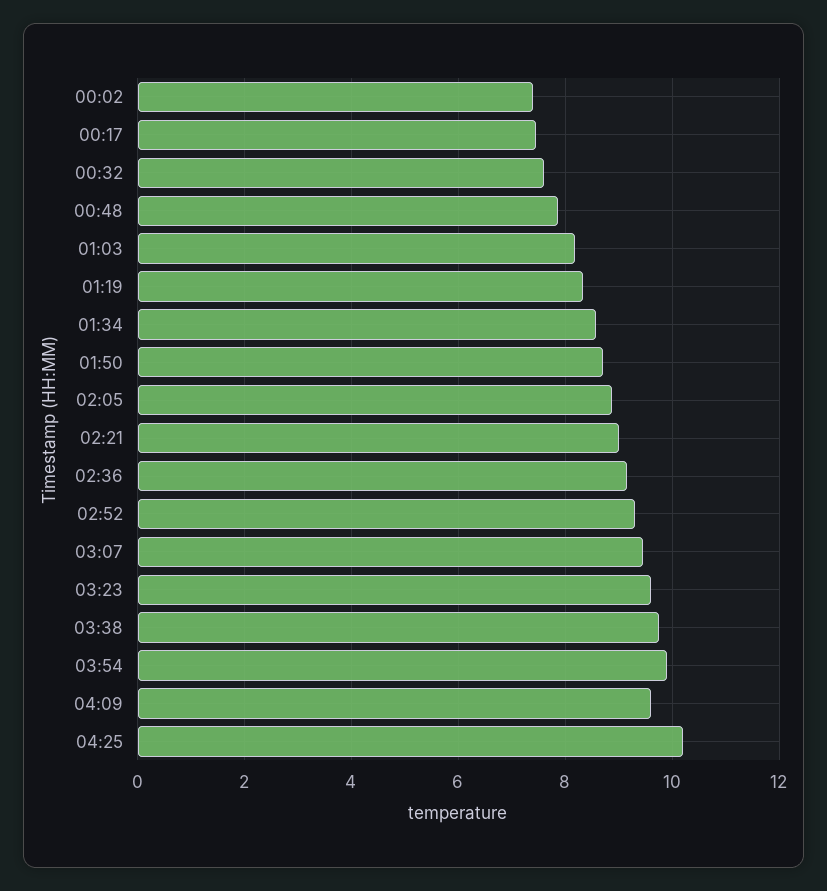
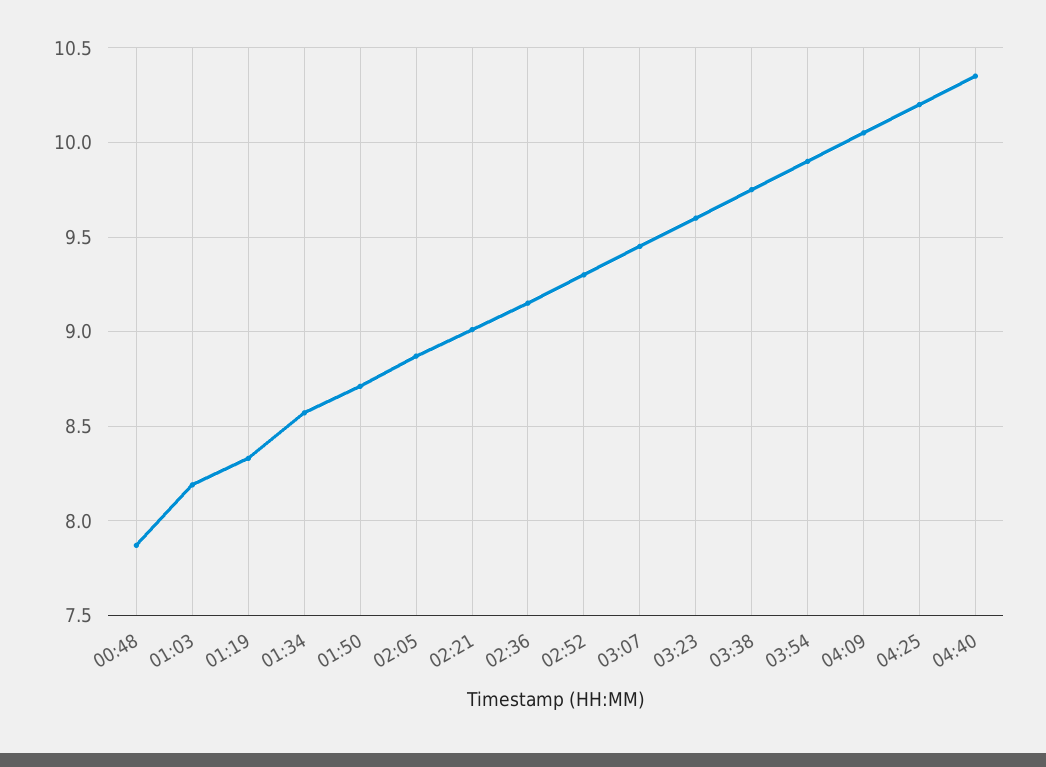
00:02: 7.4 -> none
00:17: 7.4 -> none
00:32: 7.6 -> none
04:09: 9.6 -> 10.05
04:40: none -> 10.35

